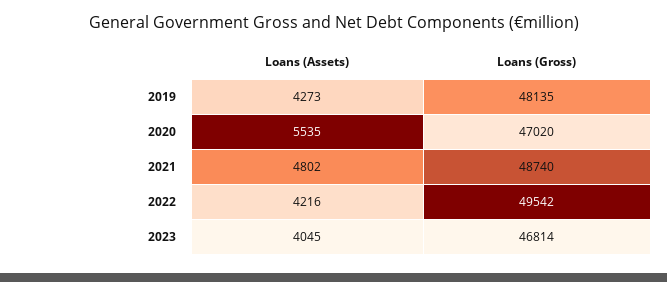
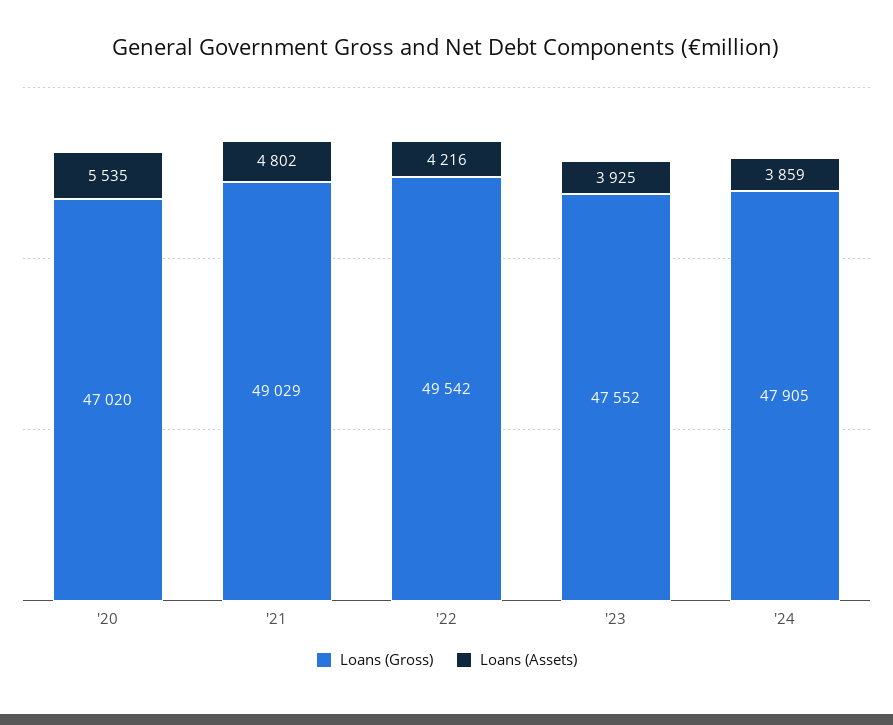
Loans (Assets), 2019: 4273 -> none
Loans (Gross), 2019: 48135 -> none
Loans (Gross), 2021: 48740 -> 49029
Loans (Assets), 2023: 4045 -> 3925
Loans (Gross), 2023: 46814 -> 47552
Loans (Gross), '24: none -> 47905
Loans (Assets), '24: none -> 3859

